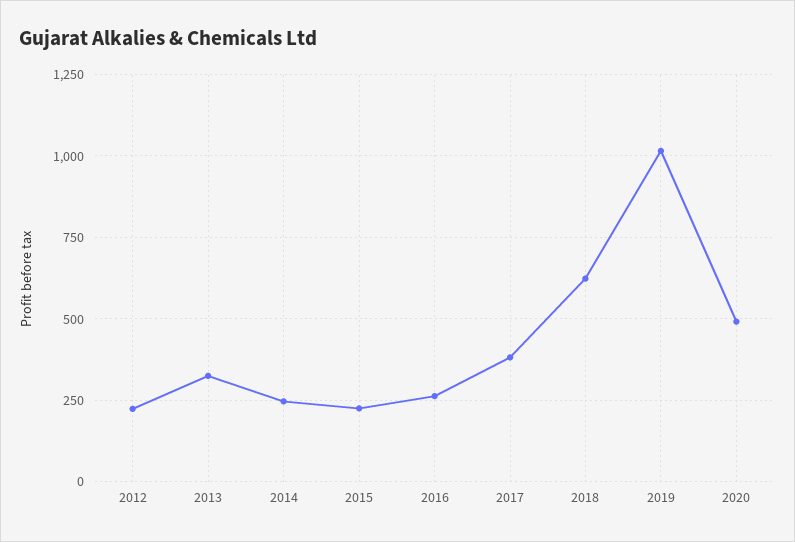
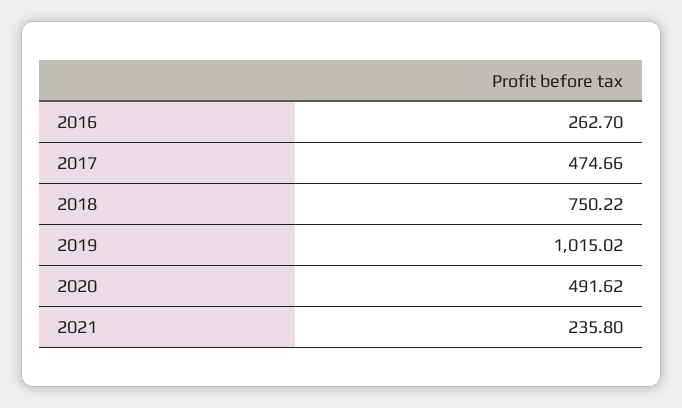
2012: 225 -> none
2013: 325 -> none
2014: 250 -> none
2015: 225 -> none
2017: 375 -> 474.66
2018: 625 -> 750.22
2021: none -> 235.8

